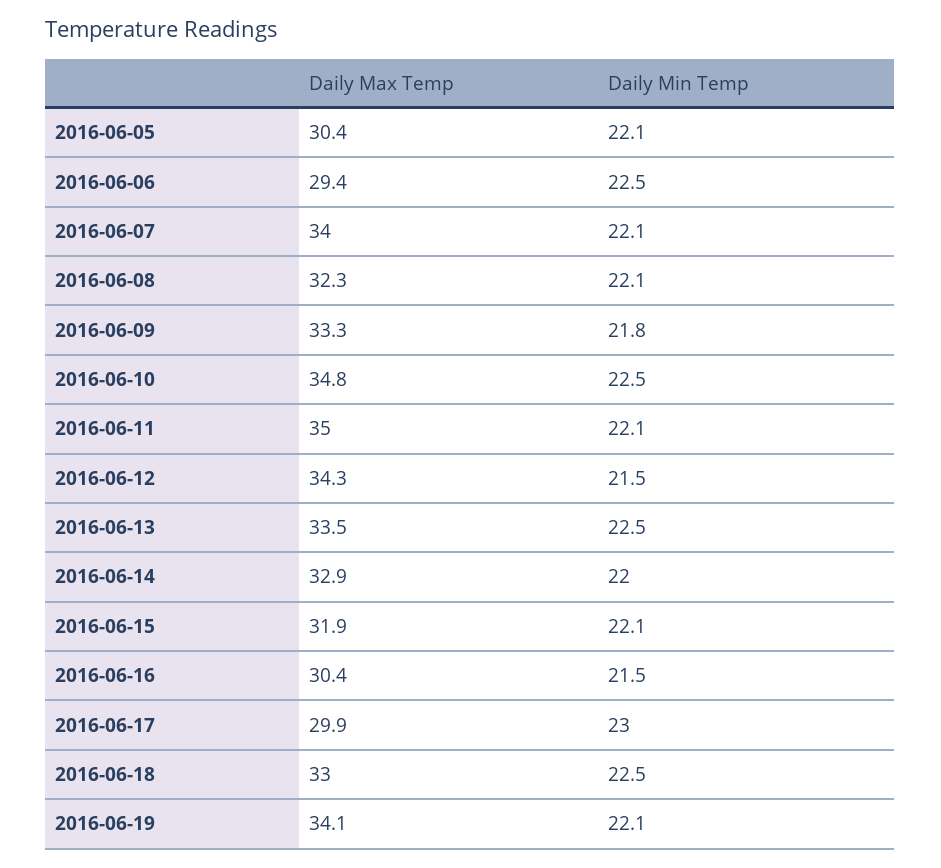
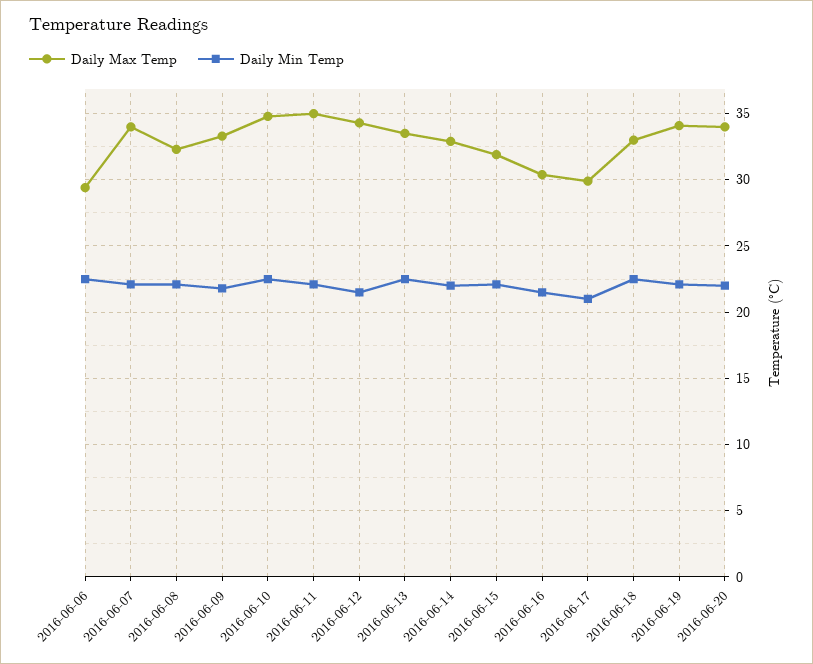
Daily Max Temp, 2016-06-05: 30.4 -> none
Daily Min Temp, 2016-06-05: 22.1 -> none
Daily Min Temp, 2016-06-17: 23 -> 21
Daily Max Temp, 2016-06-20: none -> 34
Daily Min Temp, 2016-06-20: none -> 22

